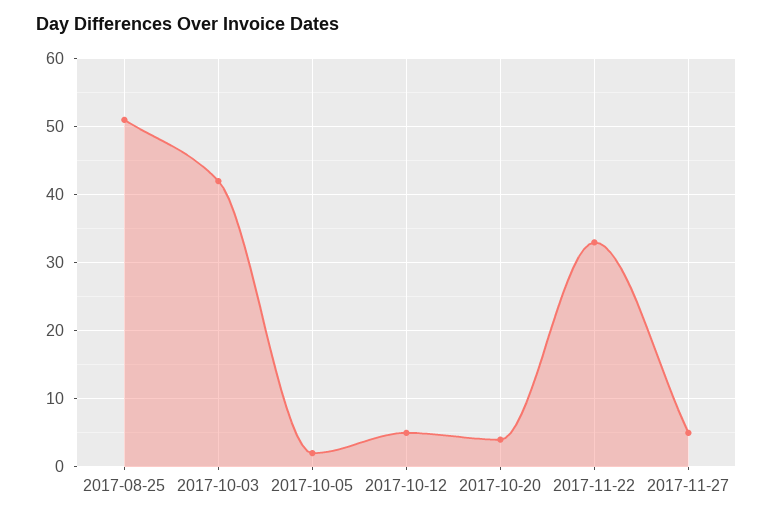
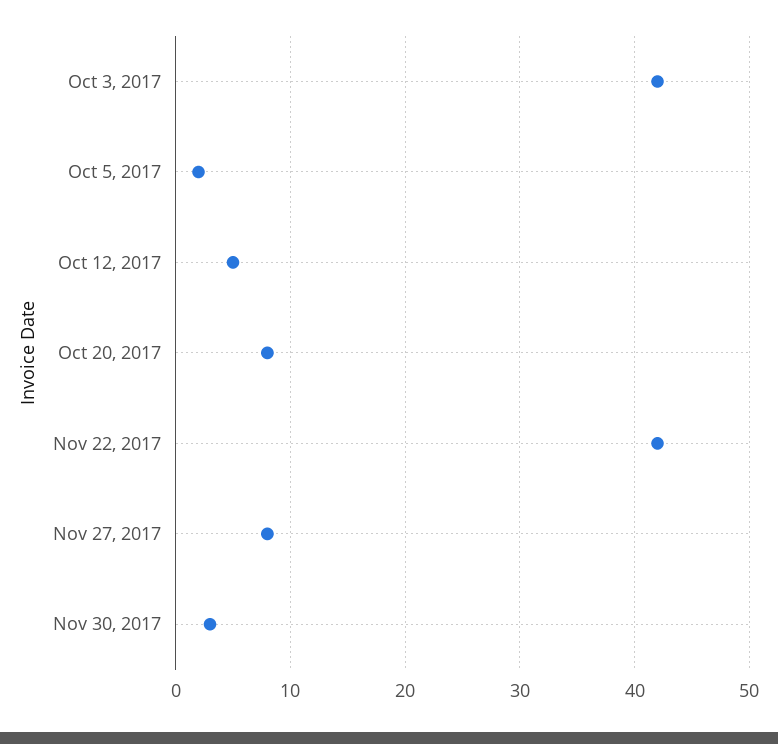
2017-08-25: 51 -> none
2017-10-20: 4 -> 8
2017-11-22: 33 -> 42
2017-11-27: 5 -> 8
Nov 30, 2017: none -> 3

